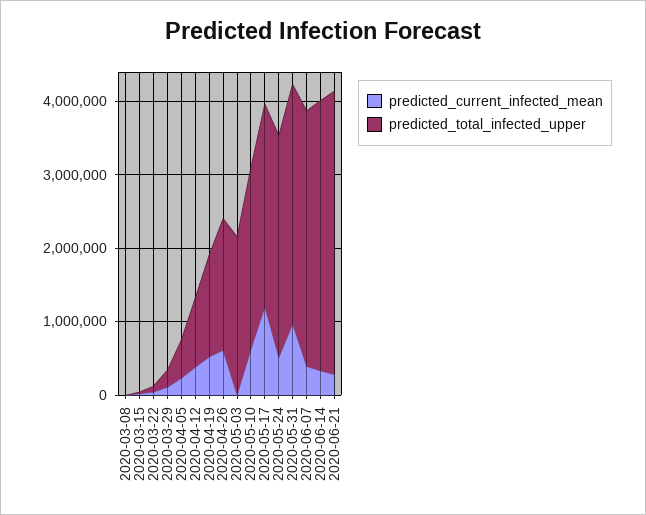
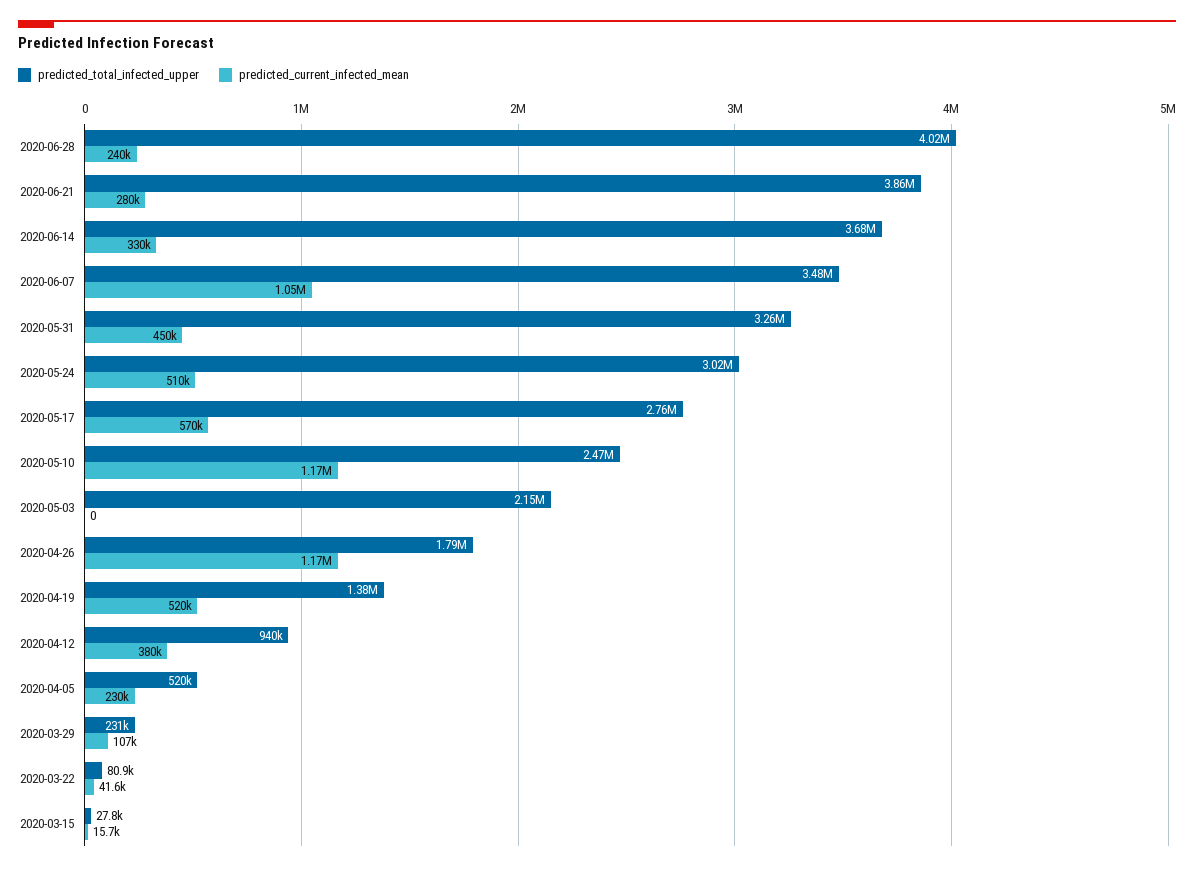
predicted_current_infected_mean, 2020-03-08: 0 -> none
predicted_total_infected_upper, 2020-03-08: 0 -> none
predicted_current_infected_mean, 2020-04-26: 600000 -> 1170000
predicted_current_infected_mean, 2020-05-10: 600000 -> 1170000
predicted_current_infected_mean, 2020-05-17: 1200000 -> 570000
predicted_current_infected_mean, 2020-05-31: 1000000 -> 450000
predicted_current_infected_mean, 2020-06-07: 400000 -> 1050000
predicted_total_infected_upper, 2020-06-28: none -> 4020000
predicted_current_infected_mean, 2020-06-28: none -> 240000

